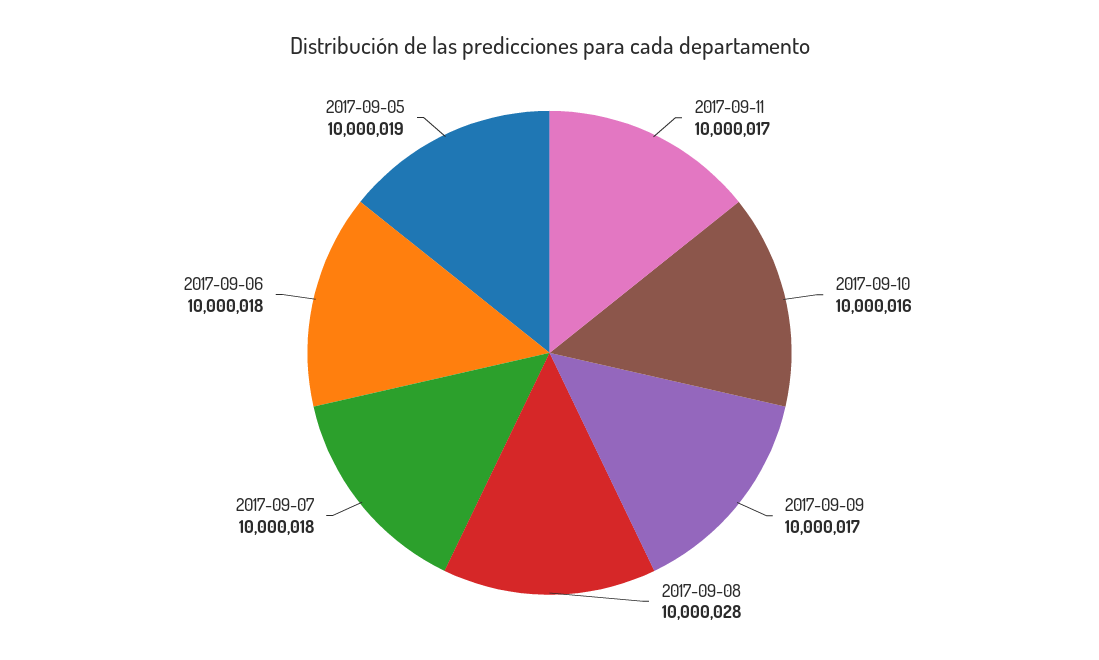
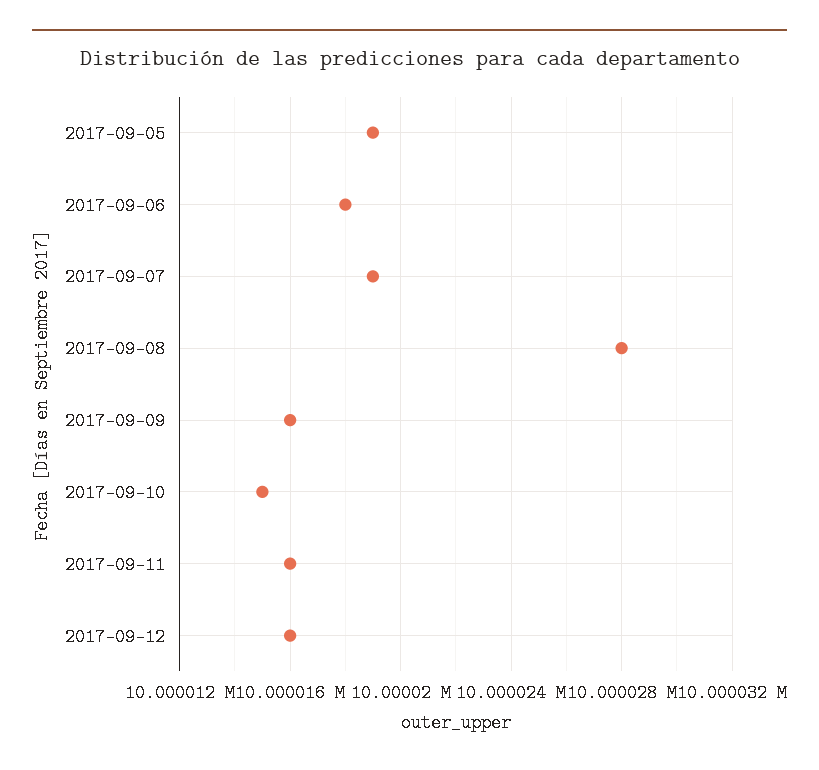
2017-09-11: 10000017 -> 10000016
2017-09-10: 10000016 -> 10000015
2017-09-09: 10000017 -> 10000016
2017-09-07: 10000018 -> 10000019
2017-09-12: none -> 10000016

